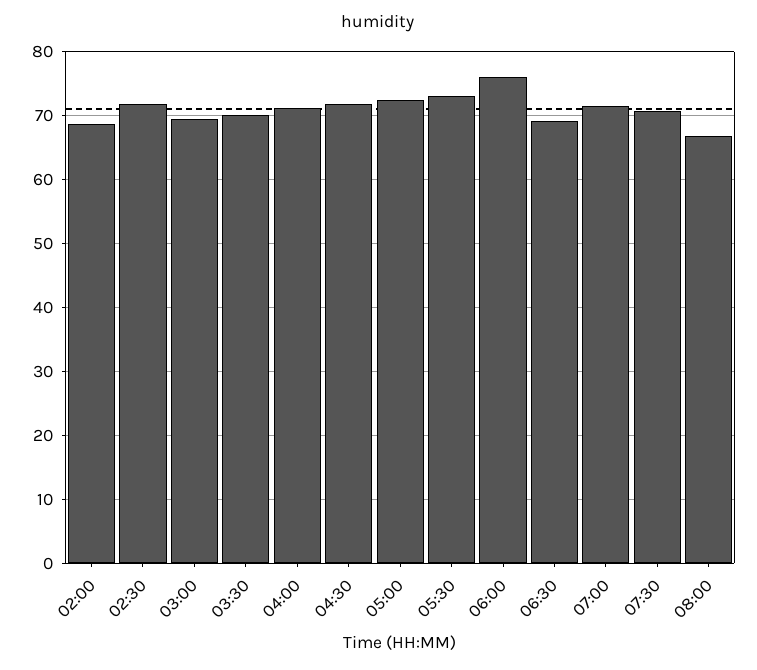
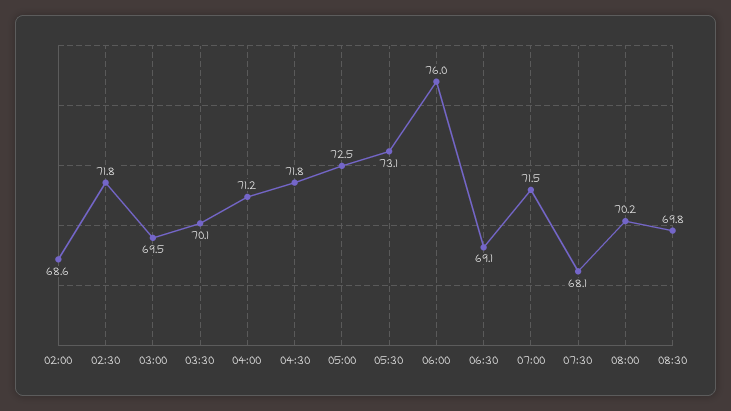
07:30: 71 -> 68.1
08:00: 67 -> 70.2
08:30: none -> 69.8

